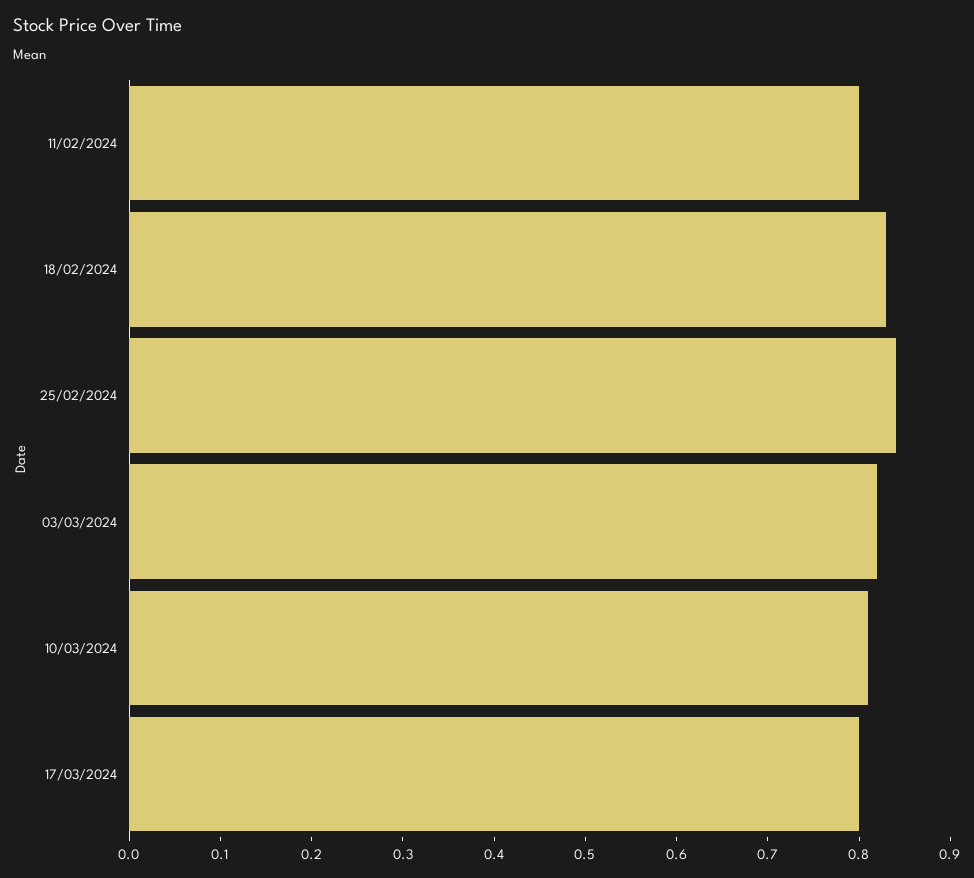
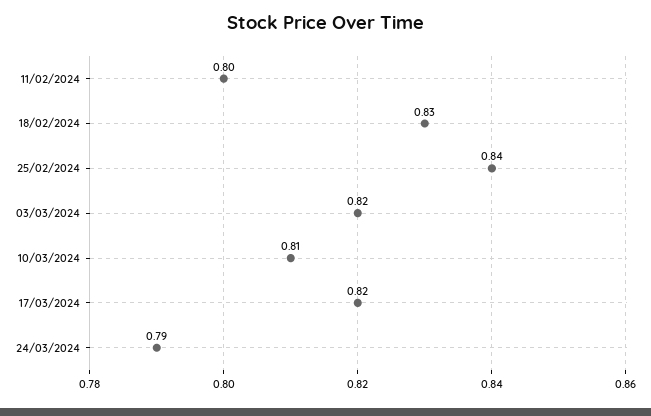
17/03/2024: 0.8 -> 0.82
24/03/2024: none -> 0.79

